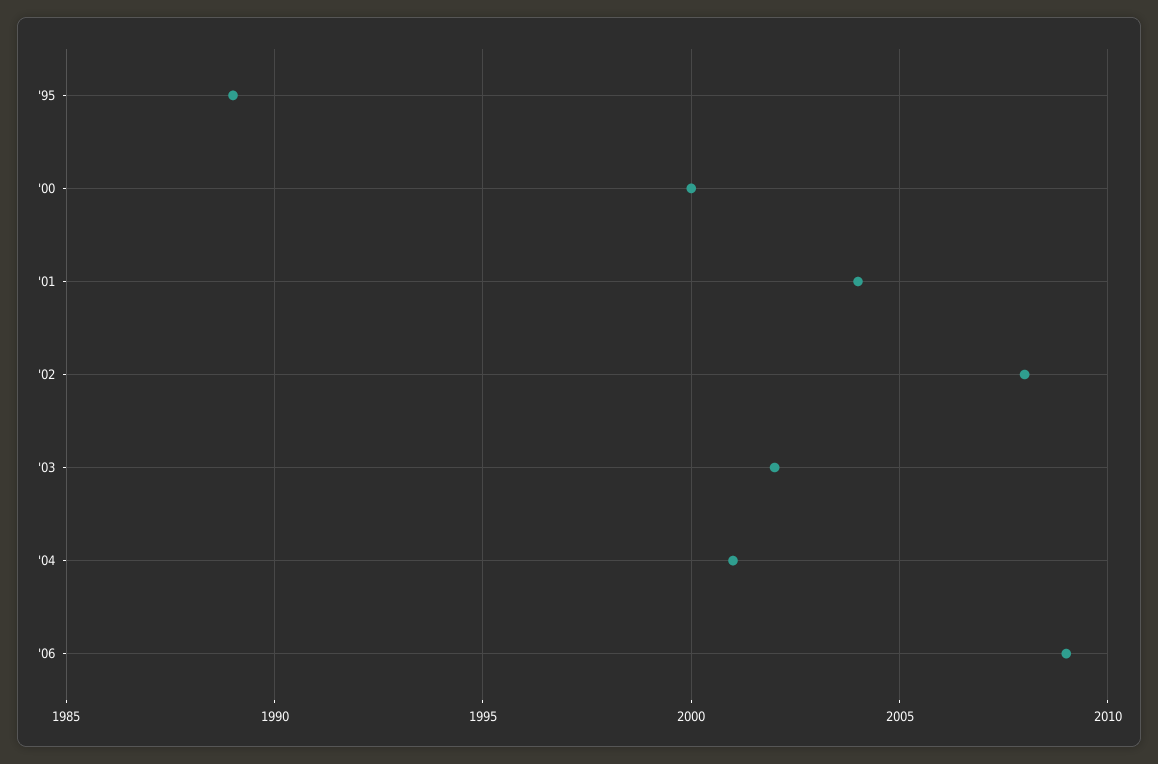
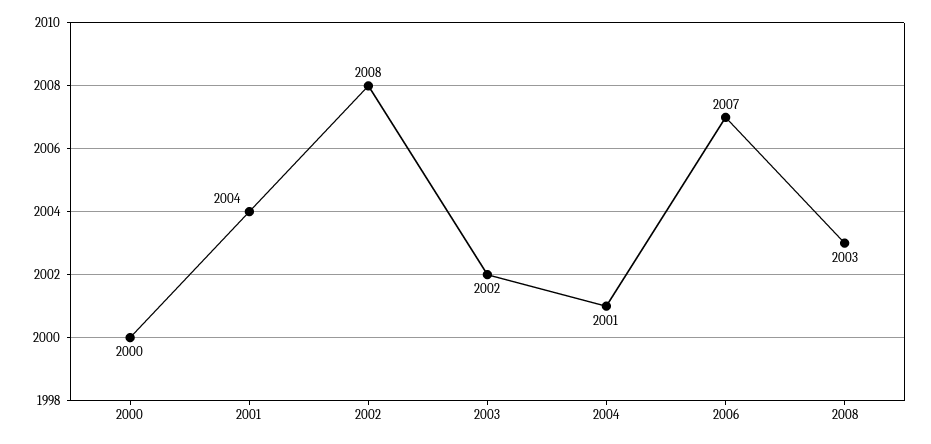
'95: 1989 -> none
'06: 2009 -> 2007
2008: none -> 2003

